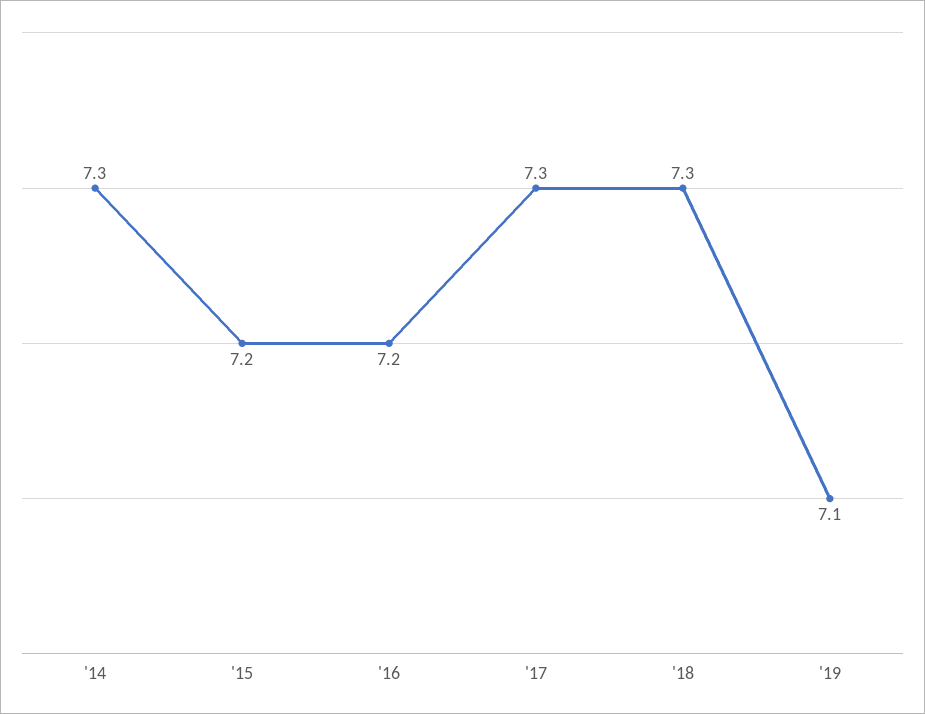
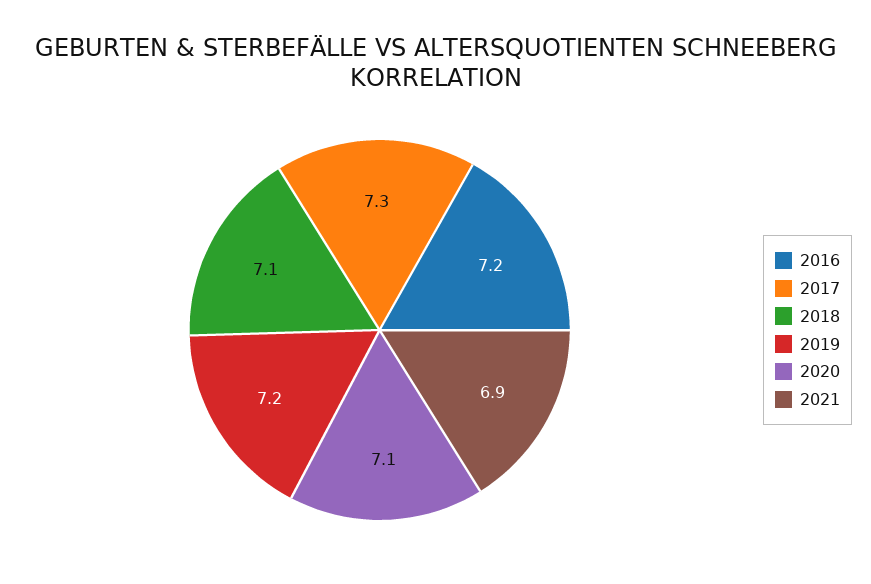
'14: 7.3 -> none
'15: 7.2 -> none
'18: 7.3 -> 7.1
'19: 7.1 -> 7.2
2020: none -> 7.1
2021: none -> 6.9

